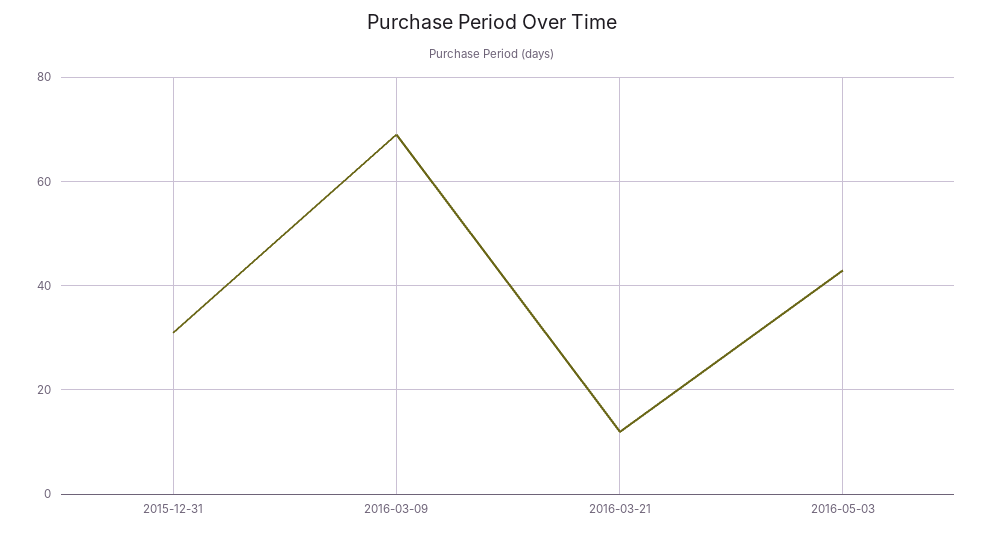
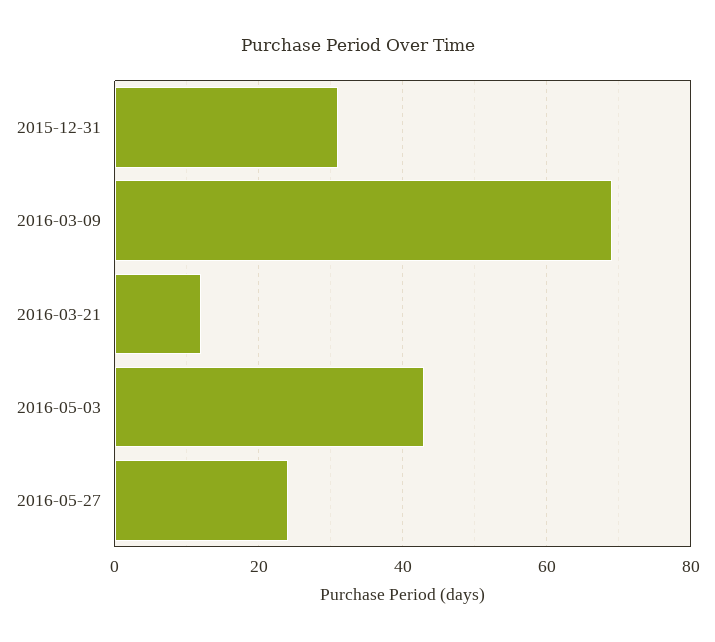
2016-05-27: none -> 25

